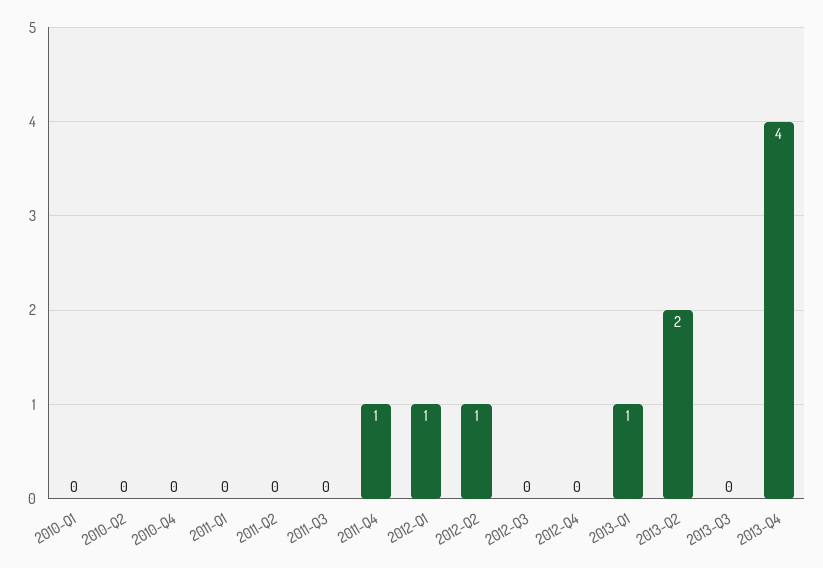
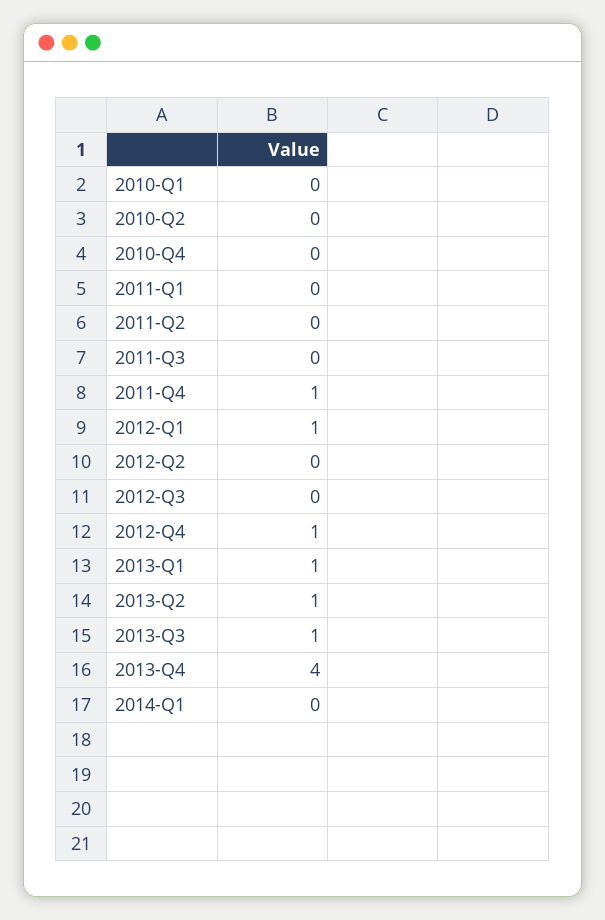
2012-Q2: 1 -> 0
2012-Q4: 0 -> 1
2013-Q2: 2 -> 1
2013-Q3: 0 -> 1
2014-Q1: none -> 0

